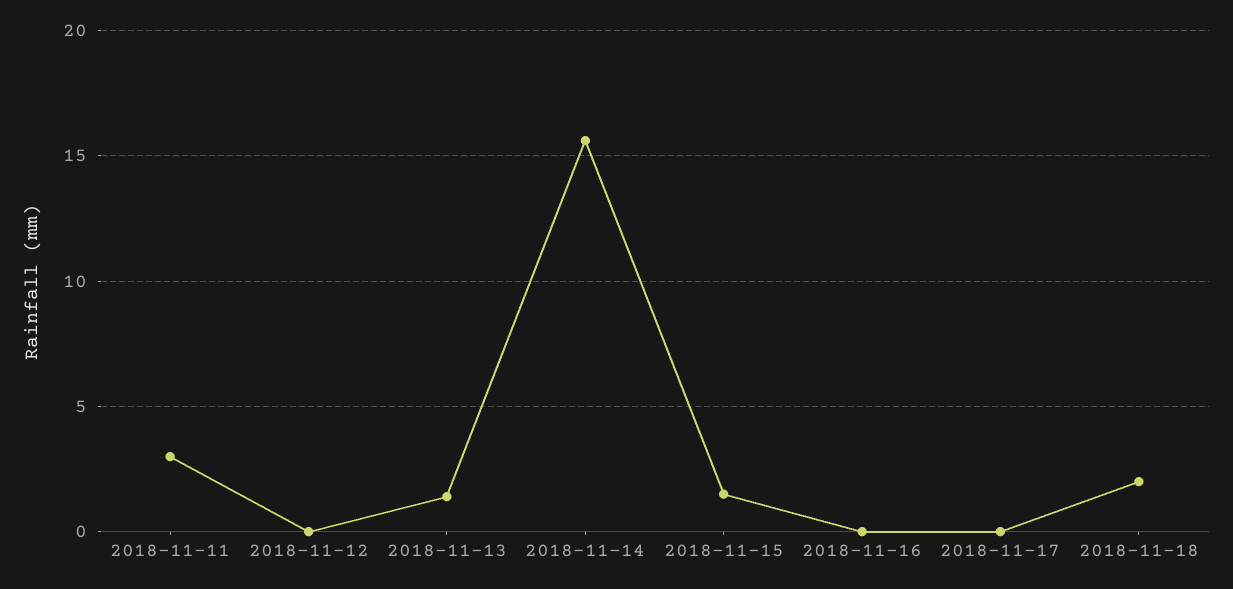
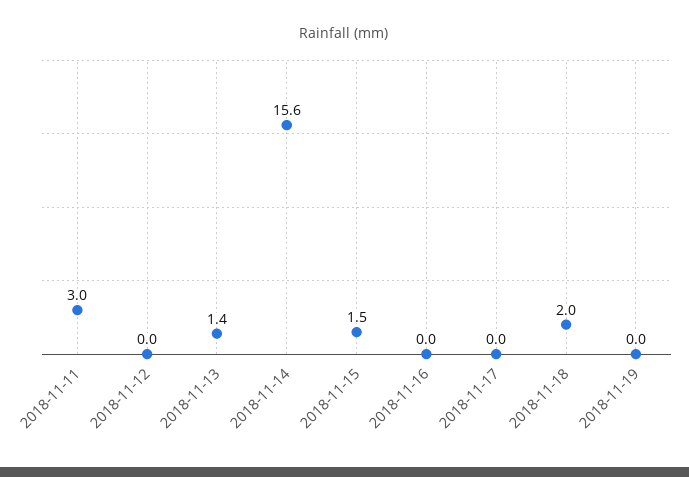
2018-11-19: none -> 0

